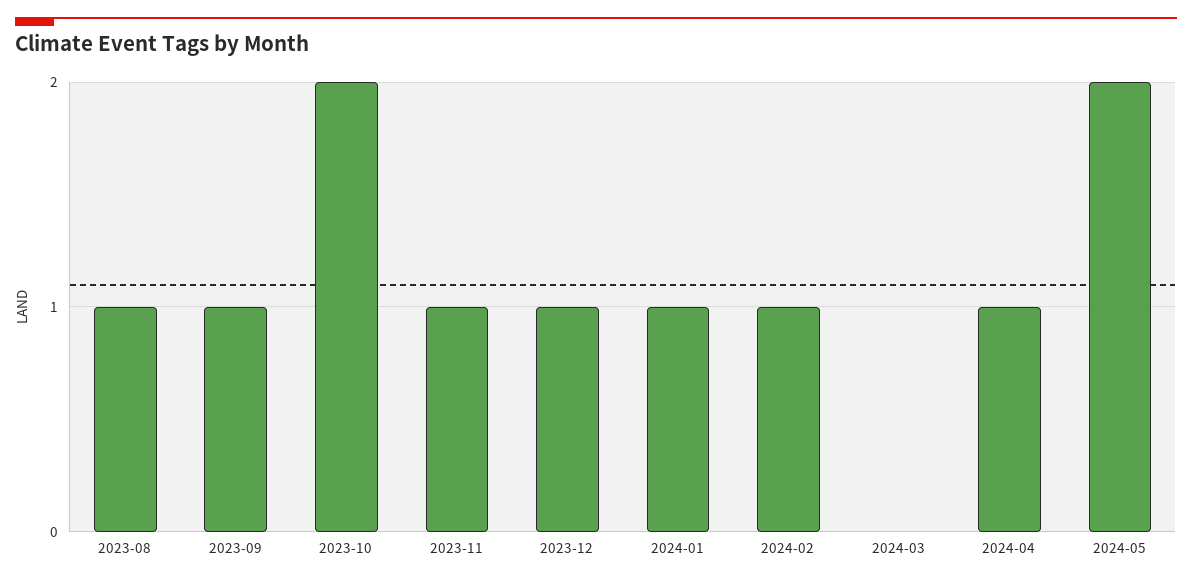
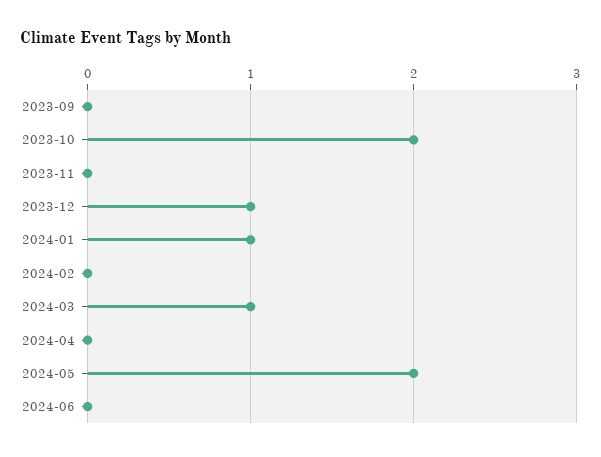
2023-08: 1 -> none
2023-09: 1 -> 0
2023-11: 1 -> 0
2024-02: 1 -> 0
2024-03: 0 -> 1
2024-04: 1 -> 0
2024-06: none -> 0

